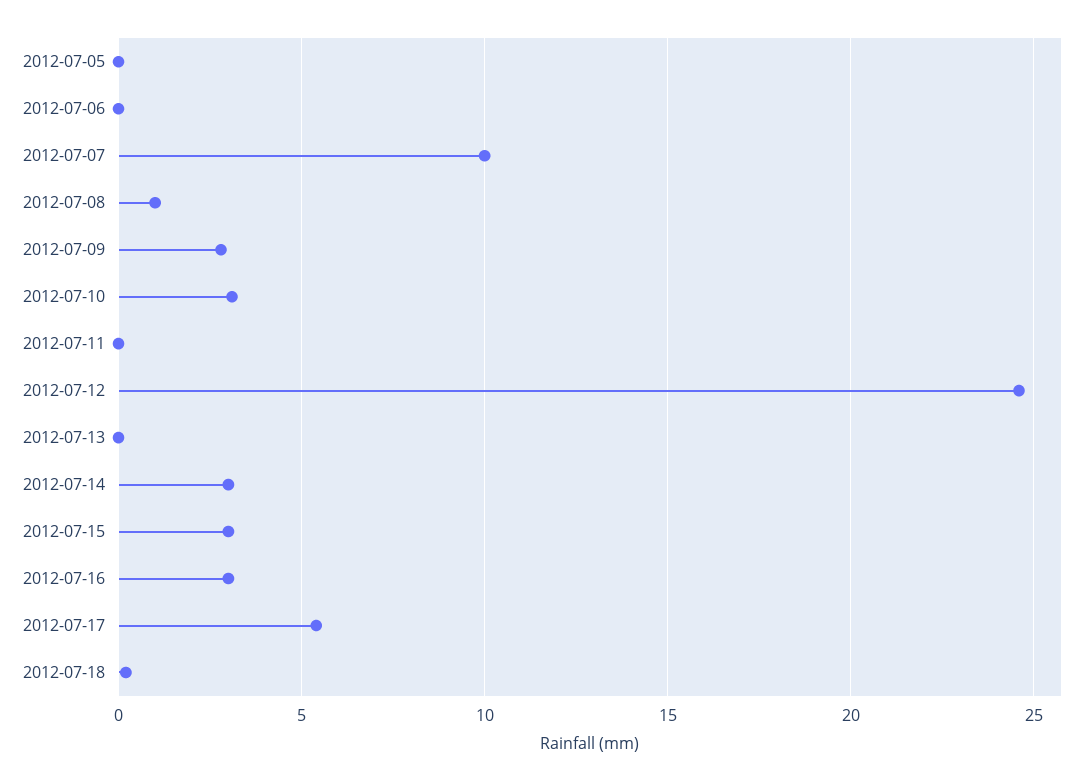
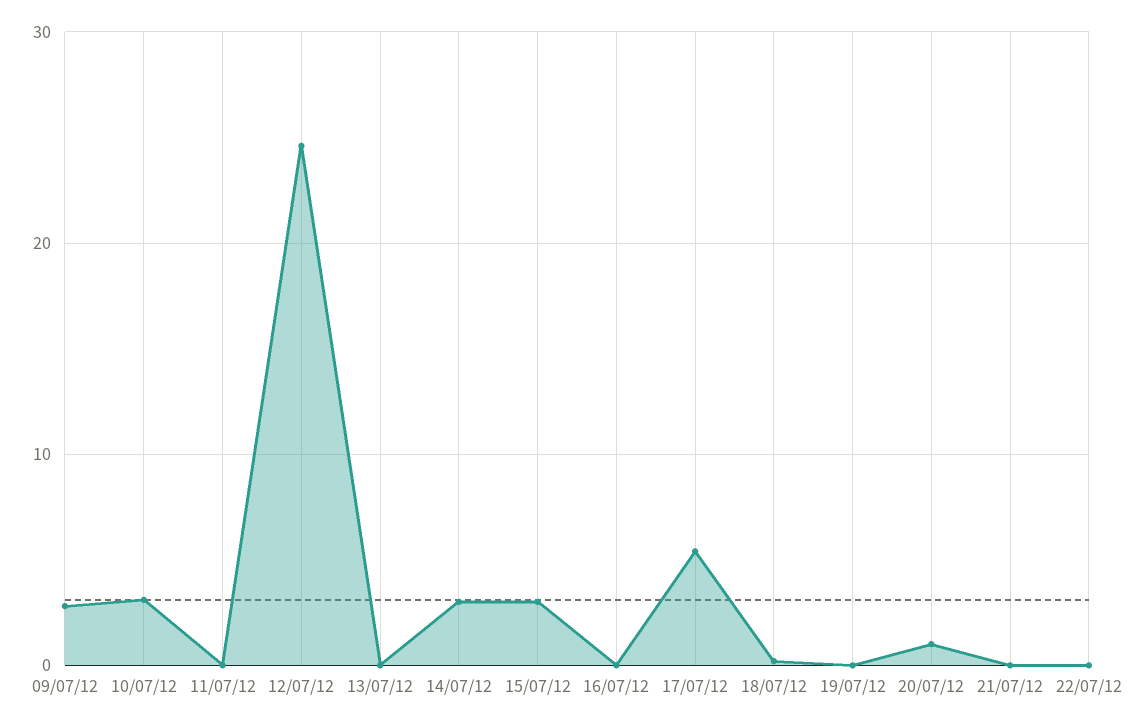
2012-07-05: 0 -> none
2012-07-06: 0 -> none
2012-07-07: 10 -> none
2012-07-08: 1 -> none
2012-07-16: 3 -> 0
19/07/12: none -> 0
20/07/12: none -> 1
21/07/12: none -> 0
22/07/12: none -> 0

